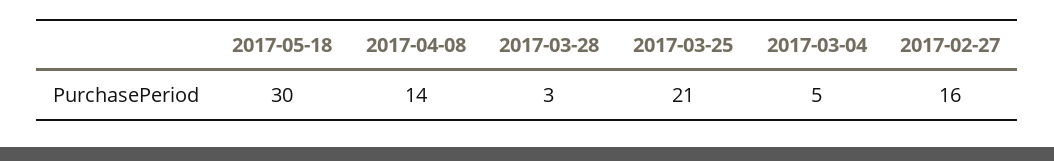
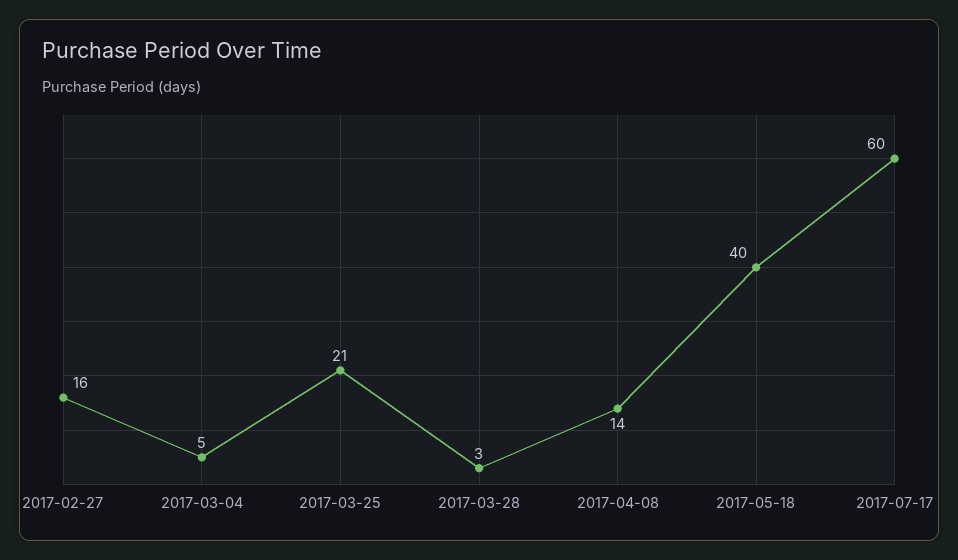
2017-05-18: 30 -> 40
2017-07-17: none -> 60

